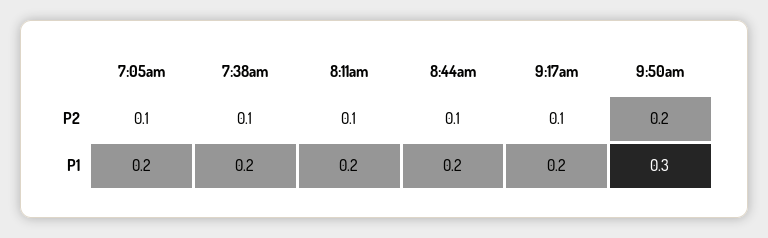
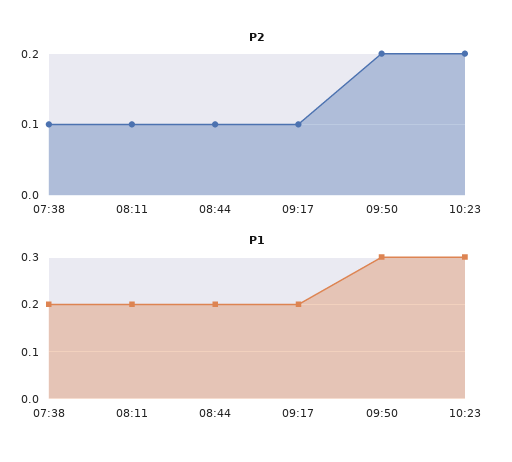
P2, 7:05am: 0.1 -> none
P1, 7:05am: 0.2 -> none
P2, 10:23: none -> 0.2
P1, 10:23: none -> 0.3

